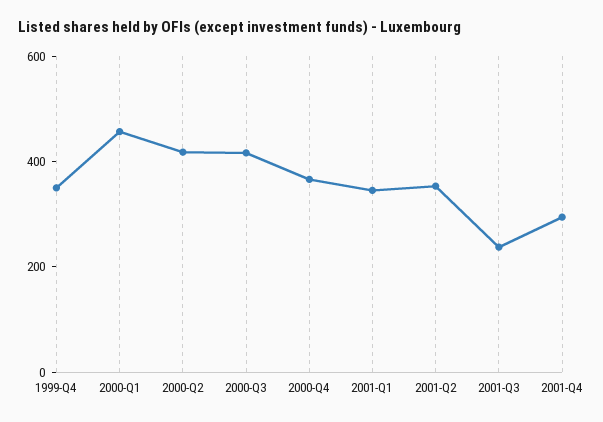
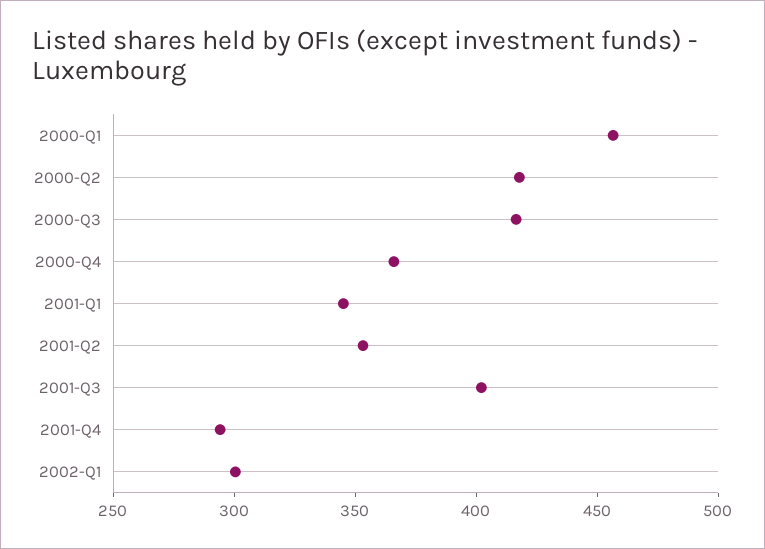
1999-Q4: 350 -> none
2001-Q3: 250 -> 400
2002-Q1: none -> 300

